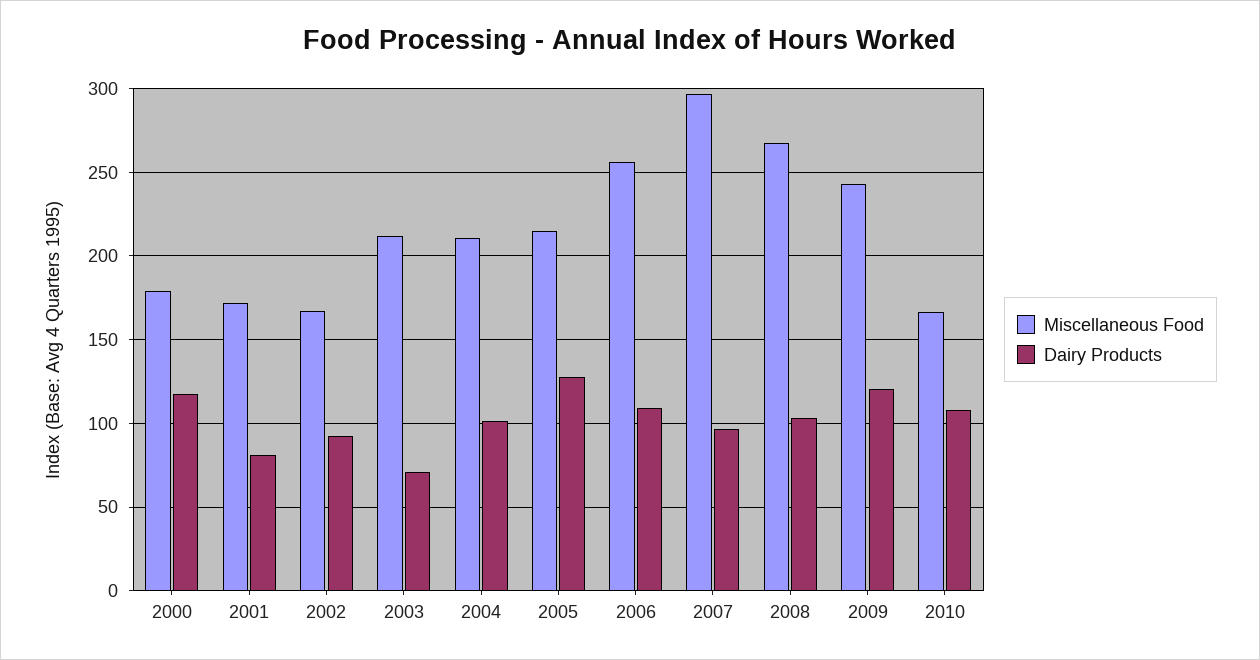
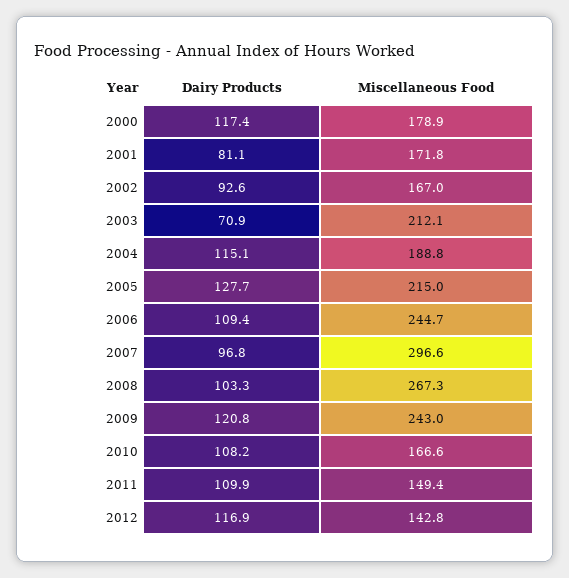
Miscellaneous Food, 2004: 210 -> 188.8
Dairy Products, 2004: 100 -> 115.1
Miscellaneous Food, 2006: 255 -> 244.7
Dairy Products, 2011: none -> 109.9
Miscellaneous Food, 2011: none -> 149.4
Dairy Products, 2012: none -> 116.9
Miscellaneous Food, 2012: none -> 142.8

